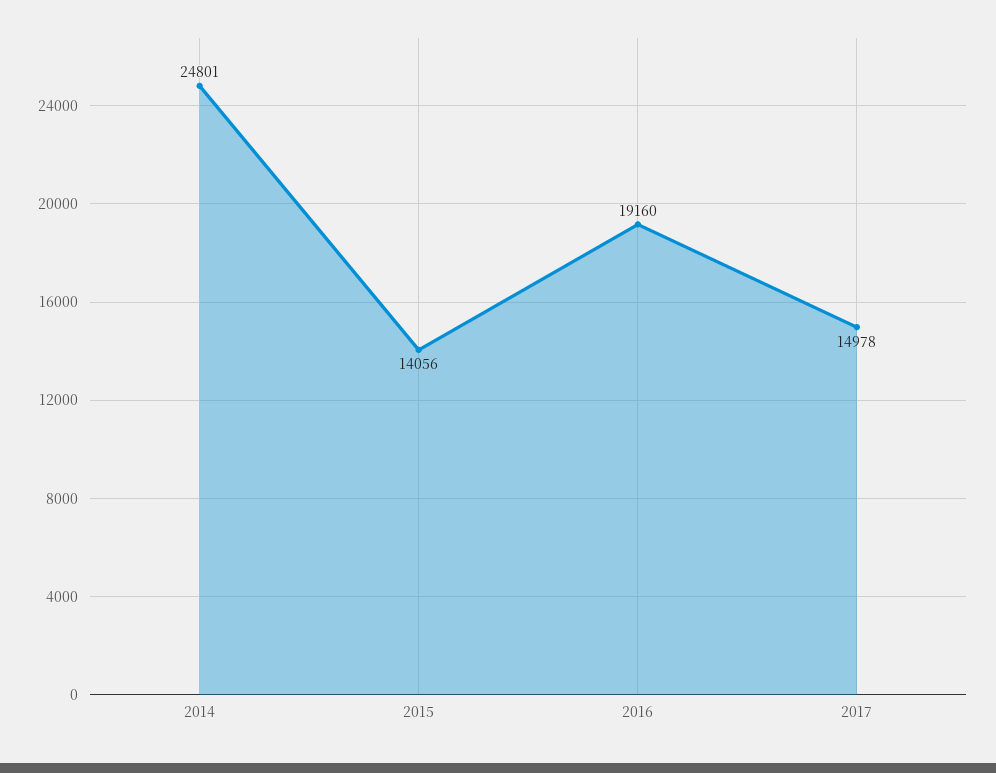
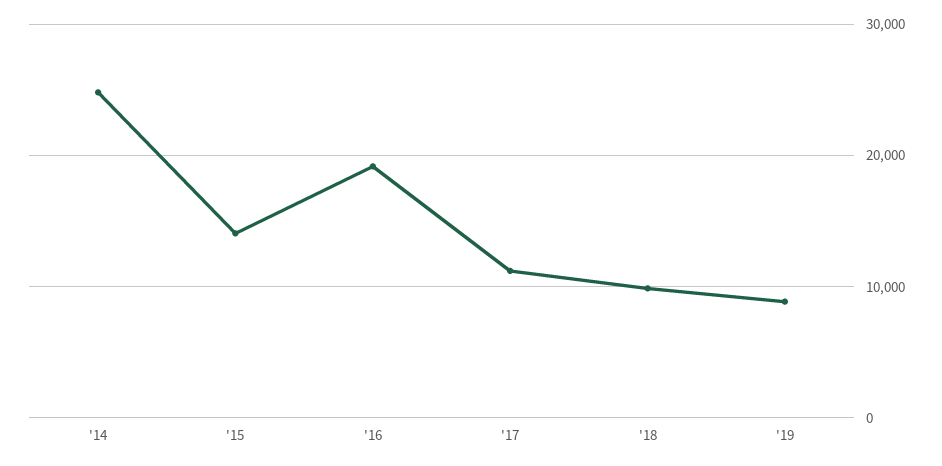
2017: 14978 -> 11000
'18: none -> 10000
'19: none -> 9000

